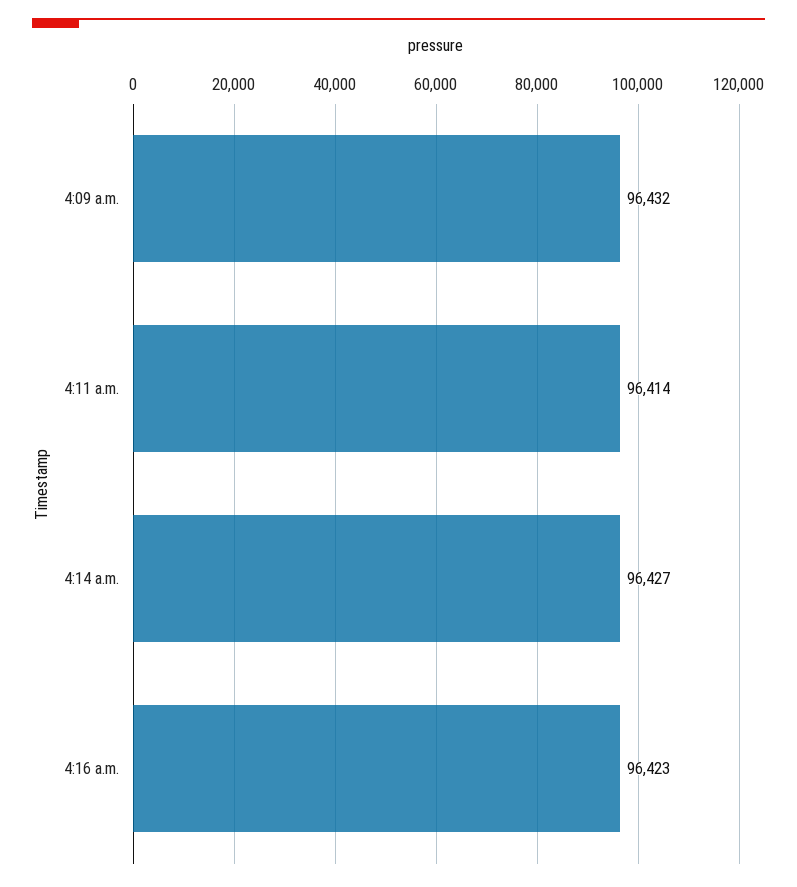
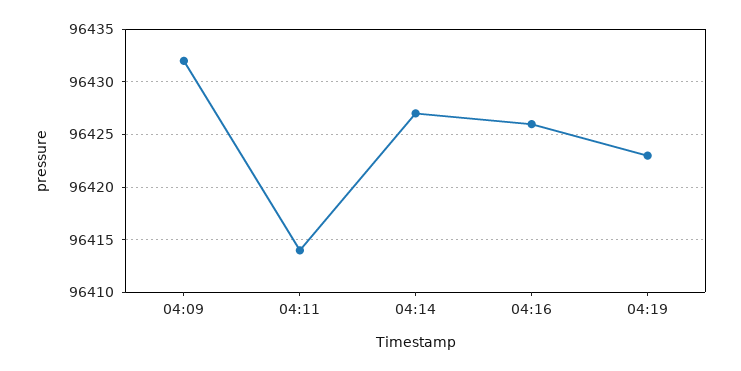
4:16 a.m.: 96423 -> 96426
04:19: none -> 96423

